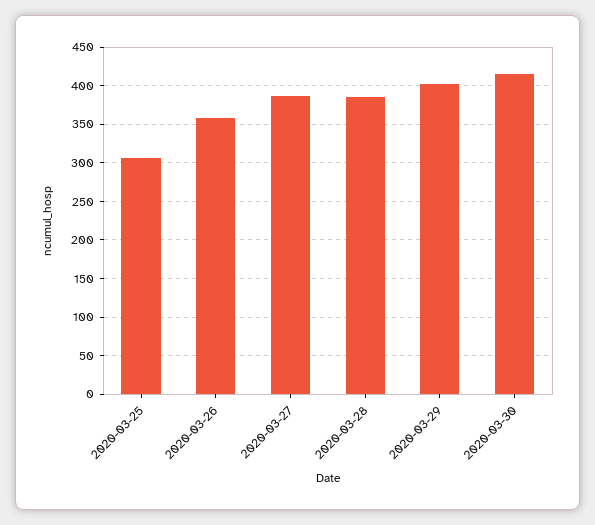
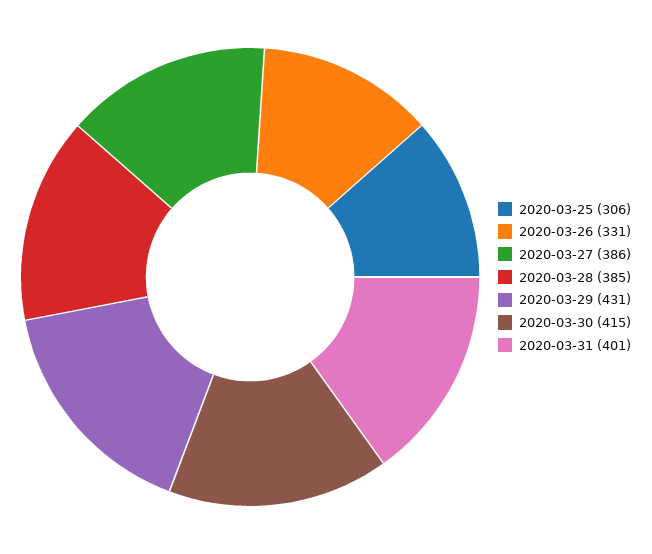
2020-03-26: 360 -> 331
2020-03-29: 400 -> 431
2020-03-31: none -> 401

